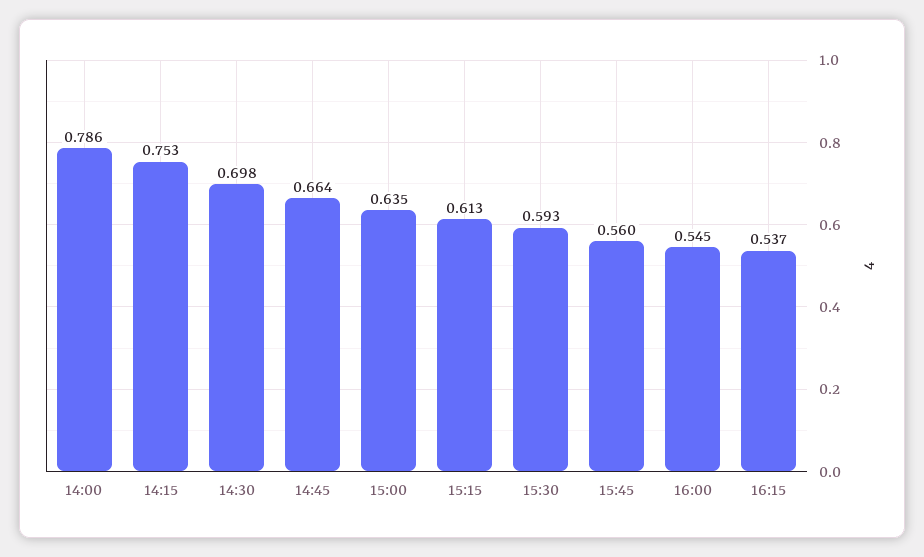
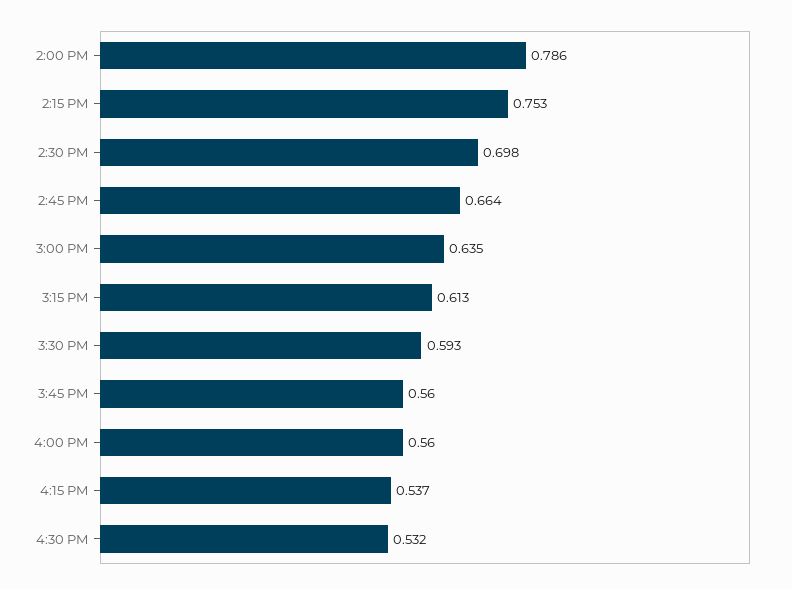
16:00: 0.545 -> 0.56
4:30 PM: none -> 0.532

